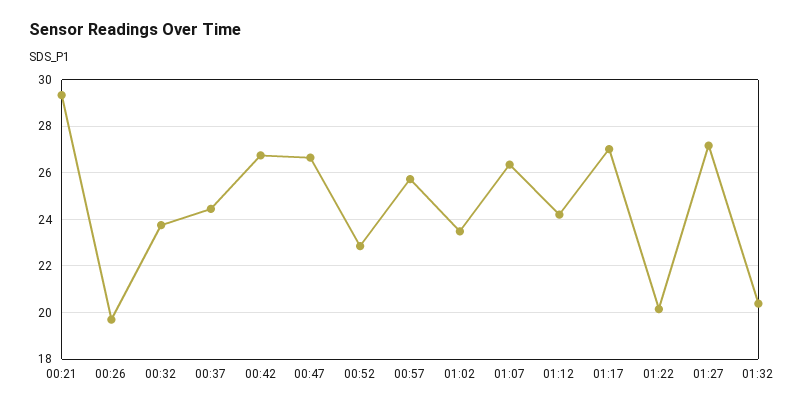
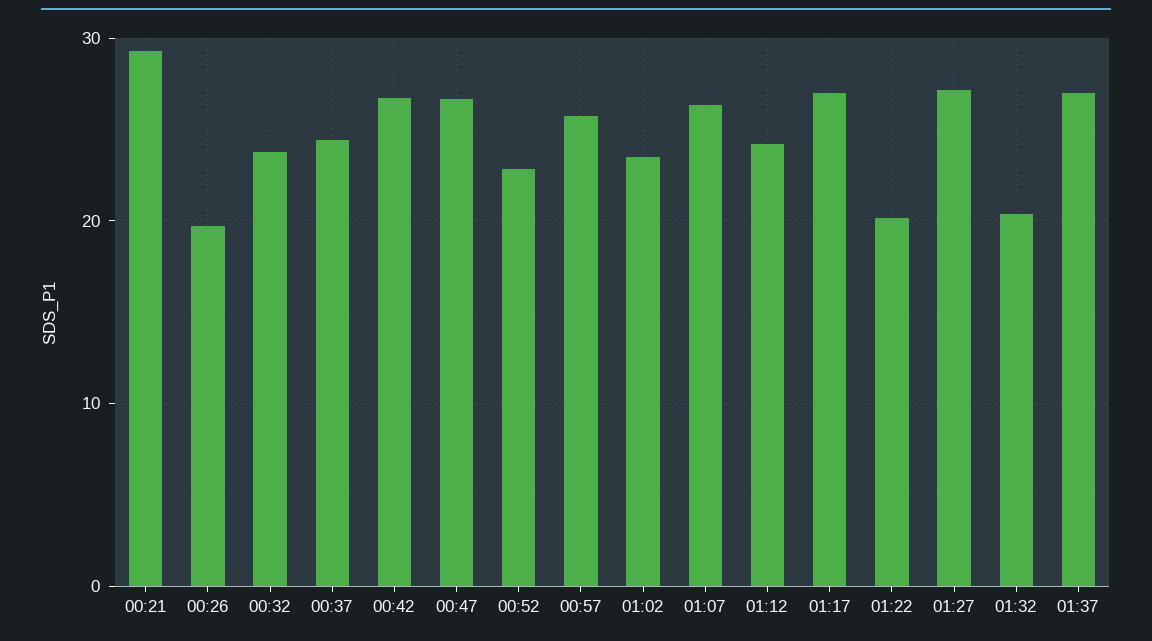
01:37: none -> 27

